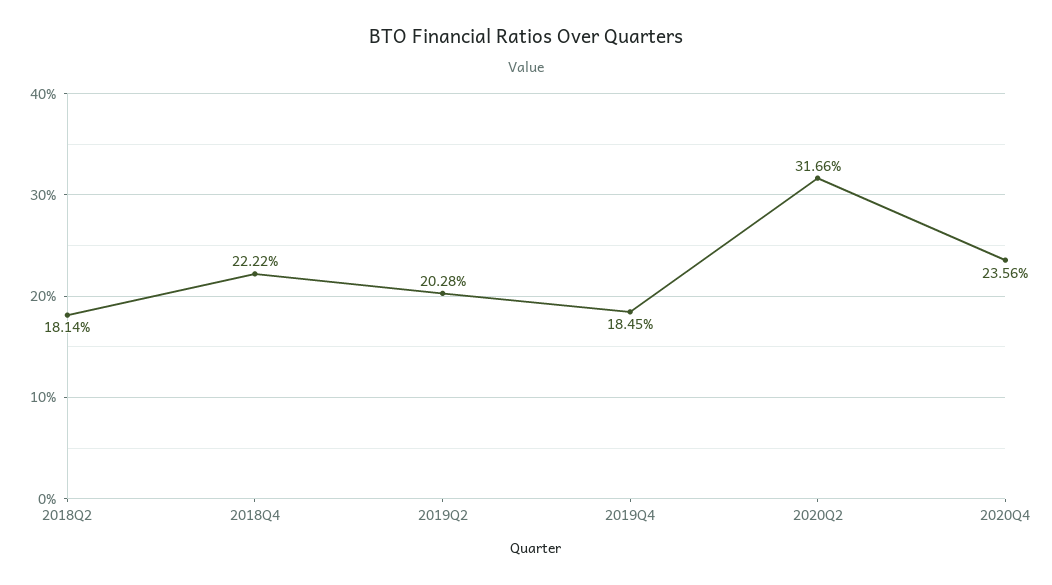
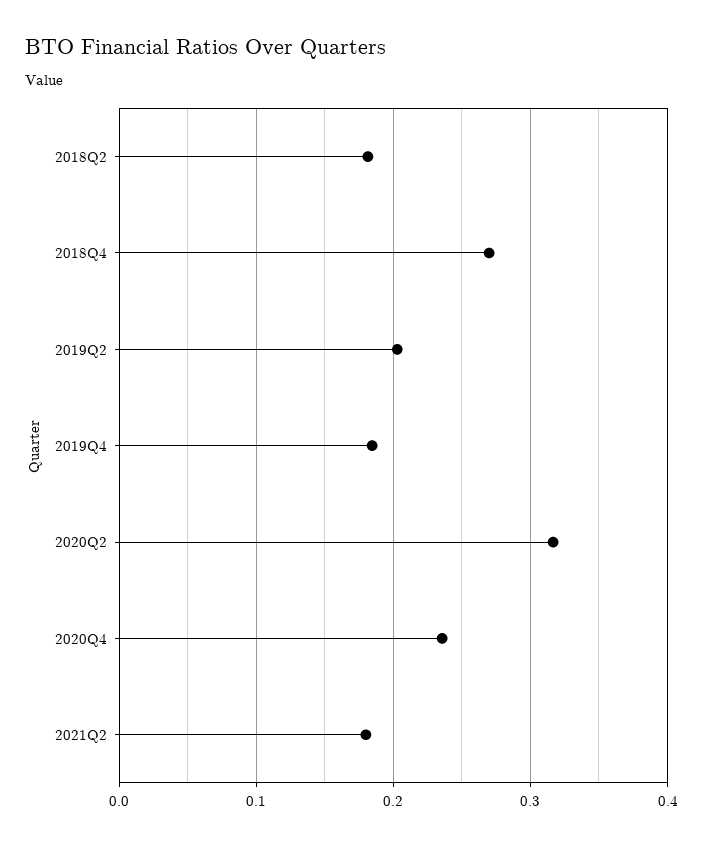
2018Q4: 0.2222 -> 0.27
2021Q2: none -> 0.18

